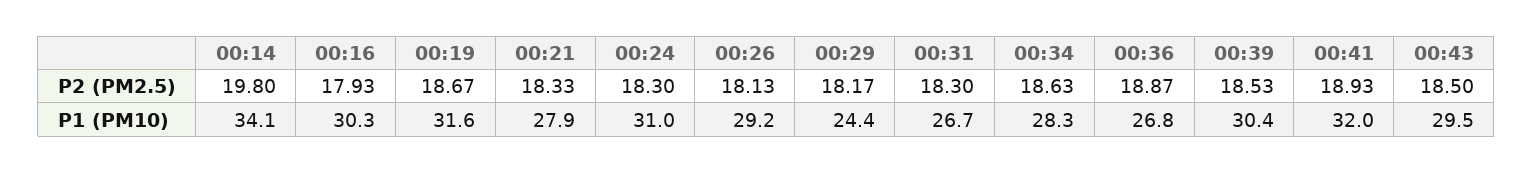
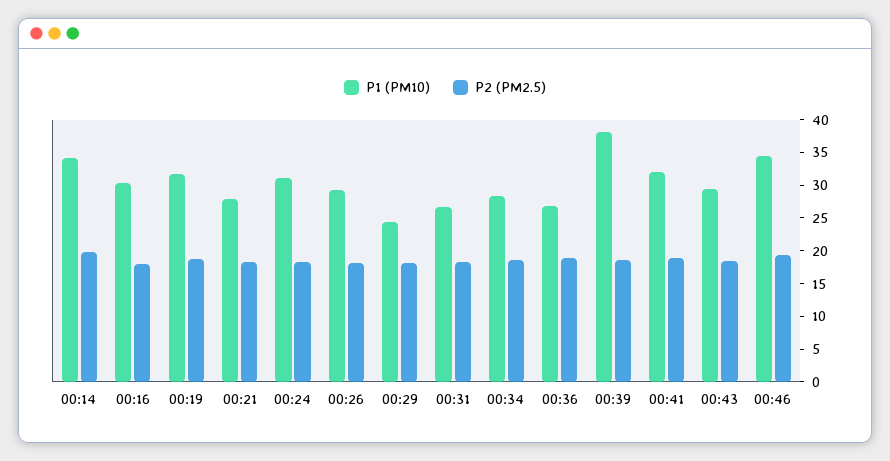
P1 (PM10), 00:39: 30.4 -> 37.5
P1 (PM10), 00:46: none -> 35
P2 (PM2.5), 00:46: none -> 20

